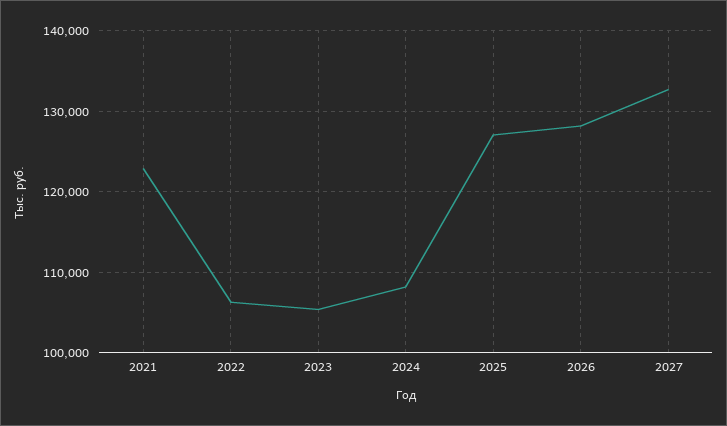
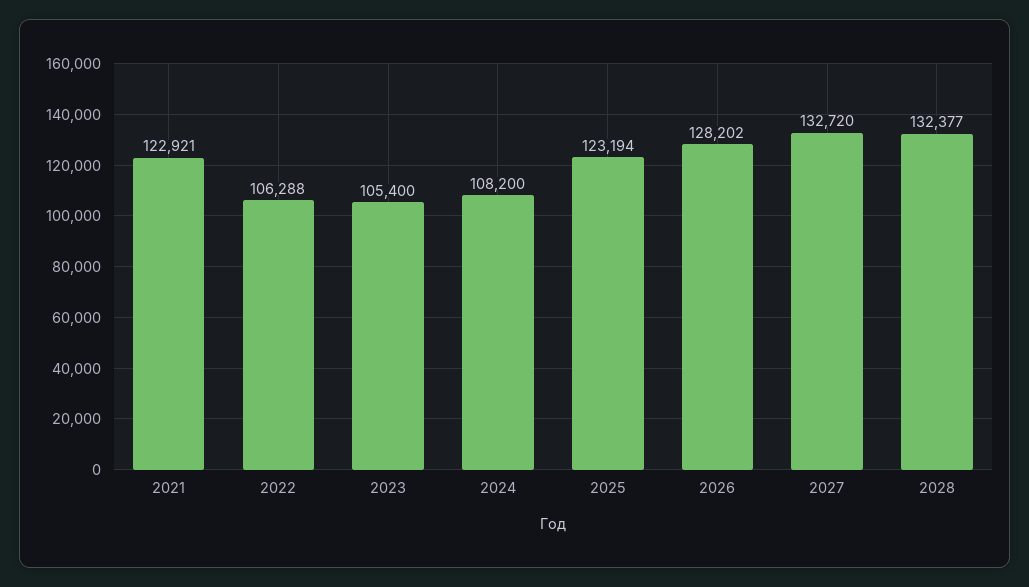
2025: 127000 -> 123194
2028: none -> 132377

